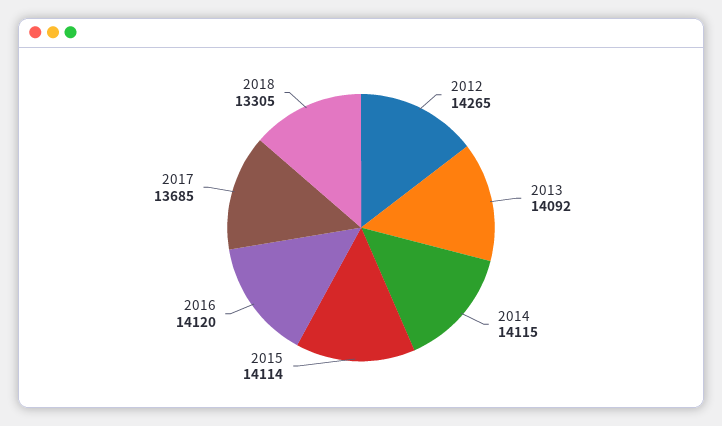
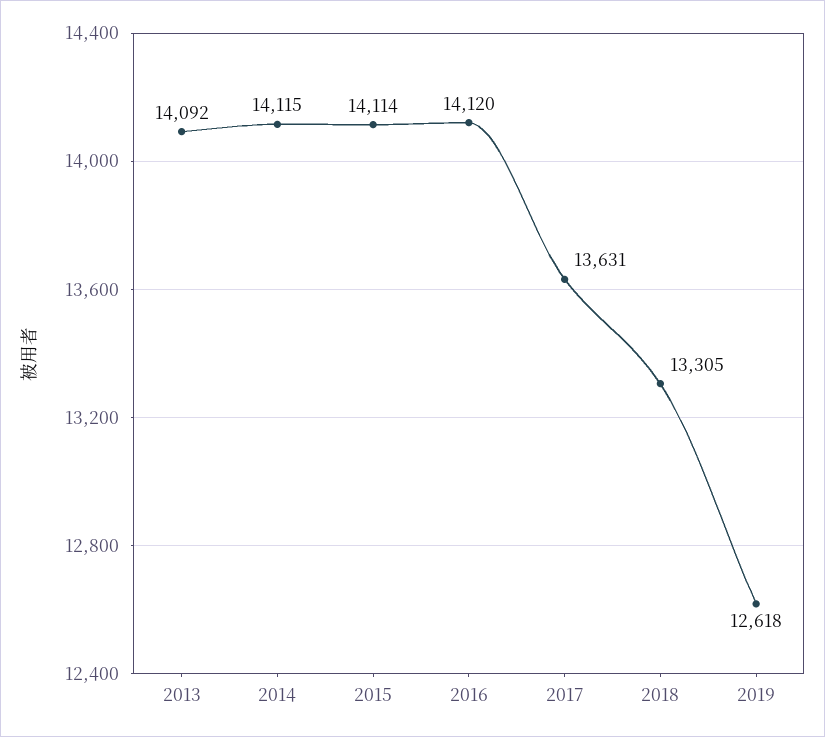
2012: 14265 -> none
2017: 13685 -> 13631
2019: none -> 12618

